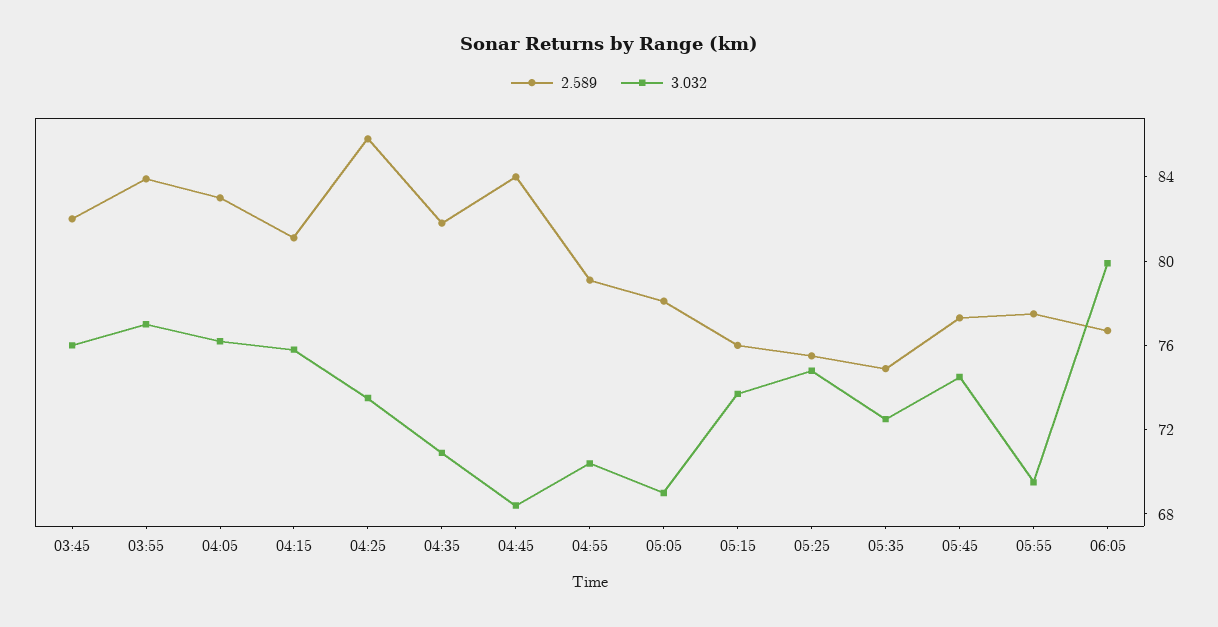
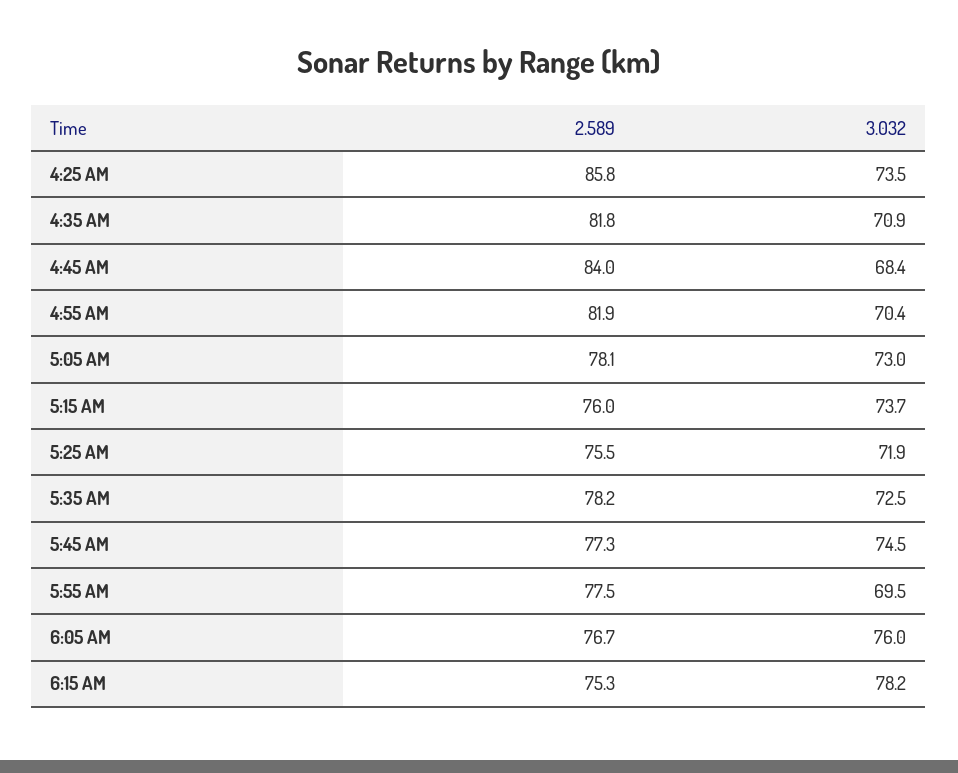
2.589, 03:45: 82 -> none
3.032, 03:45: 76 -> none
2.589, 03:55: 84 -> none
3.032, 03:55: 77 -> none
2.589, 04:05: 83 -> none
3.032, 04:05: 76 -> none
2.589, 04:15: 81 -> none
3.032, 04:15: 76 -> none
2.589, 04:55: 79 -> 81.9
3.032, 05:05: 69 -> 73
3.032, 05:25: 75 -> 71.9
2.589, 05:35: 75 -> 78.2
3.032, 06:05: 80 -> 76
2.589, 6:15 AM: none -> 75.3
3.032, 6:15 AM: none -> 78.2

